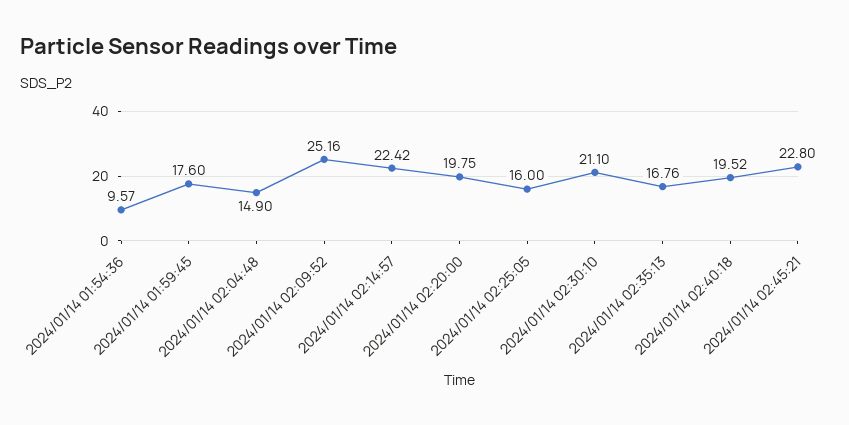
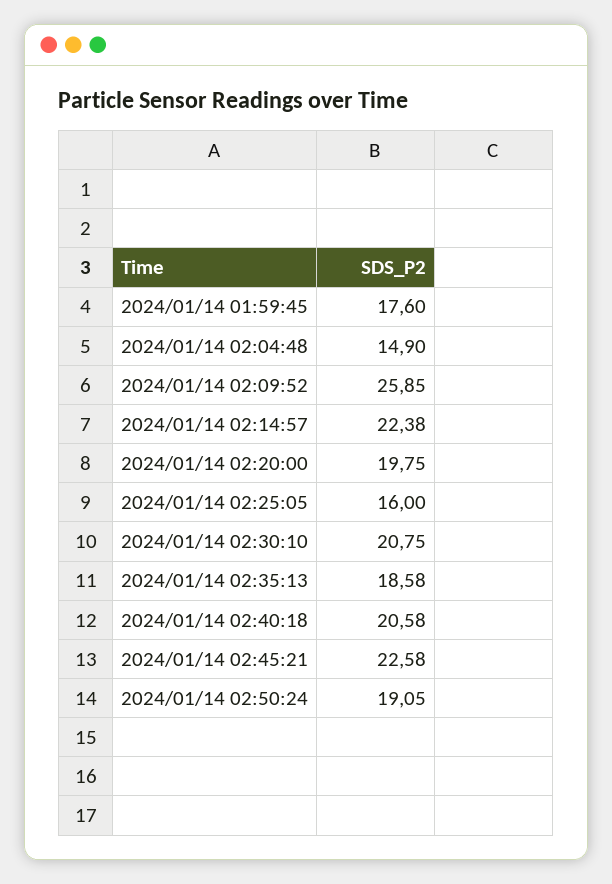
2024/01/14 01:54:36: 9.57 -> none
2024/01/14 02:09:52: 25.16 -> 25.85
2024/01/14 02:14:57: 22.42 -> 22.38
2024/01/14 02:30:10: 21.1 -> 20.75
2024/01/14 02:35:13: 16.76 -> 18.58
2024/01/14 02:40:18: 19.52 -> 20.58
2024/01/14 02:45:21: 22.8 -> 22.58
2024/01/14 02:50:24: none -> 19.05

